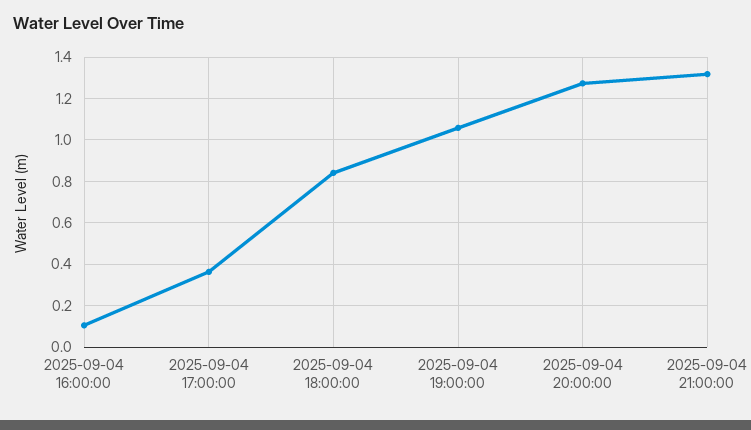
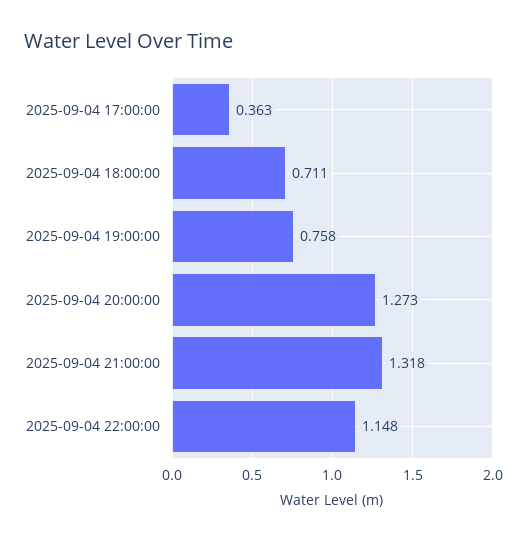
2025-09-04 16:00:00: 0.1 -> none
2025-09-04 18:00:00: 0.85 -> 0.711
2025-09-04 19:00:00: 1.05 -> 0.758
2025-09-04 22:00:00: none -> 1.148

